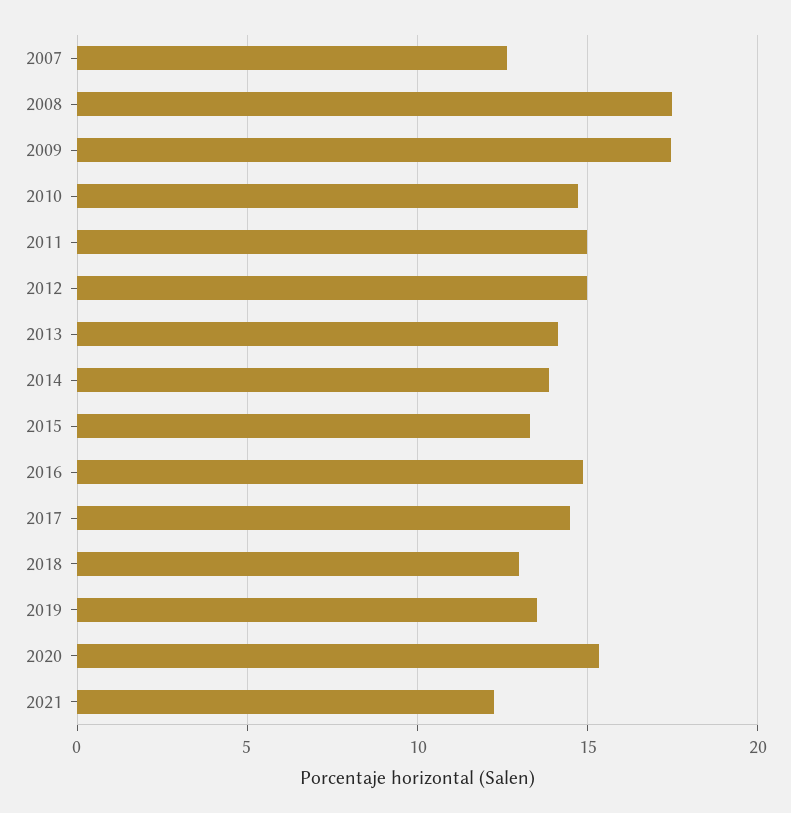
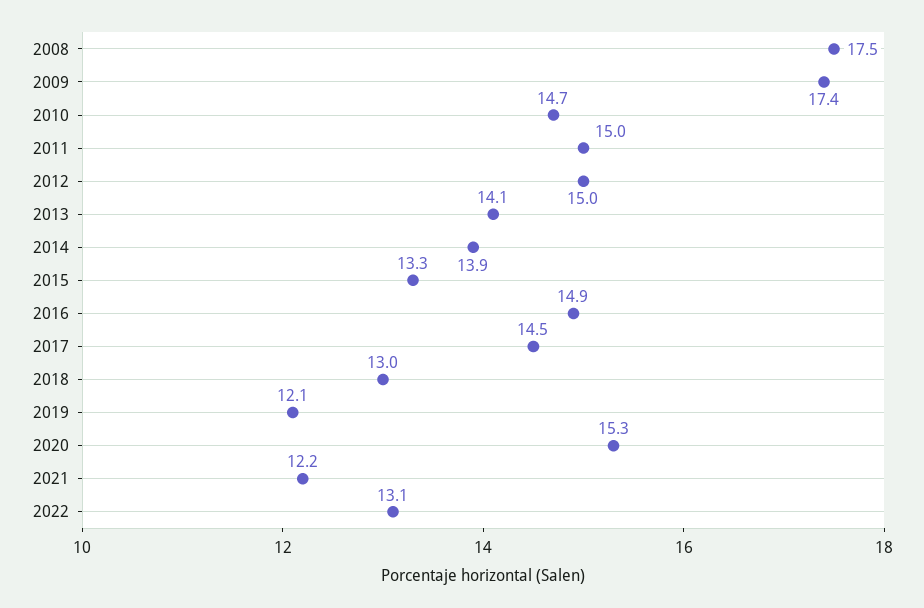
2007: 12.5 -> none
2019: 13.5 -> 12.1
2022: none -> 13.1

